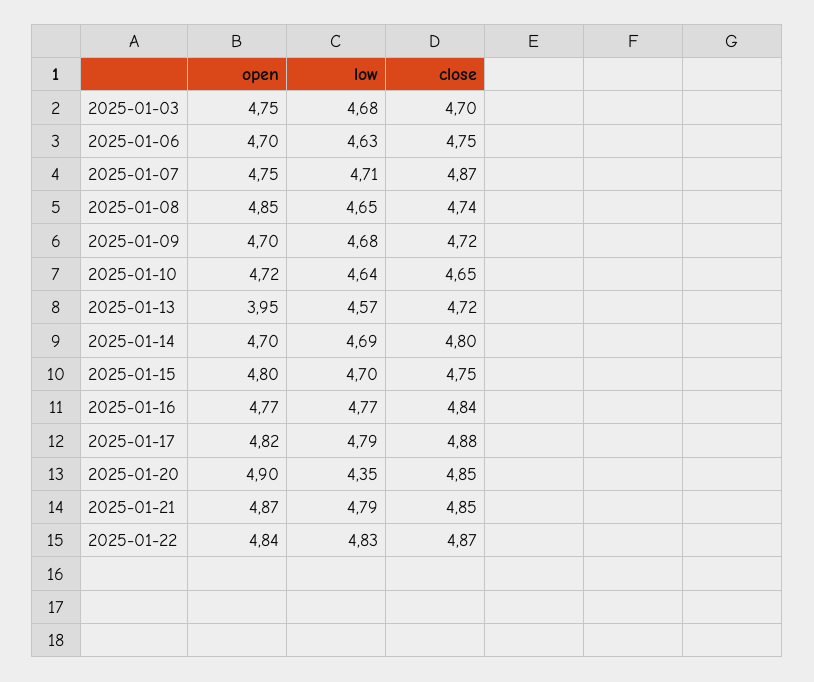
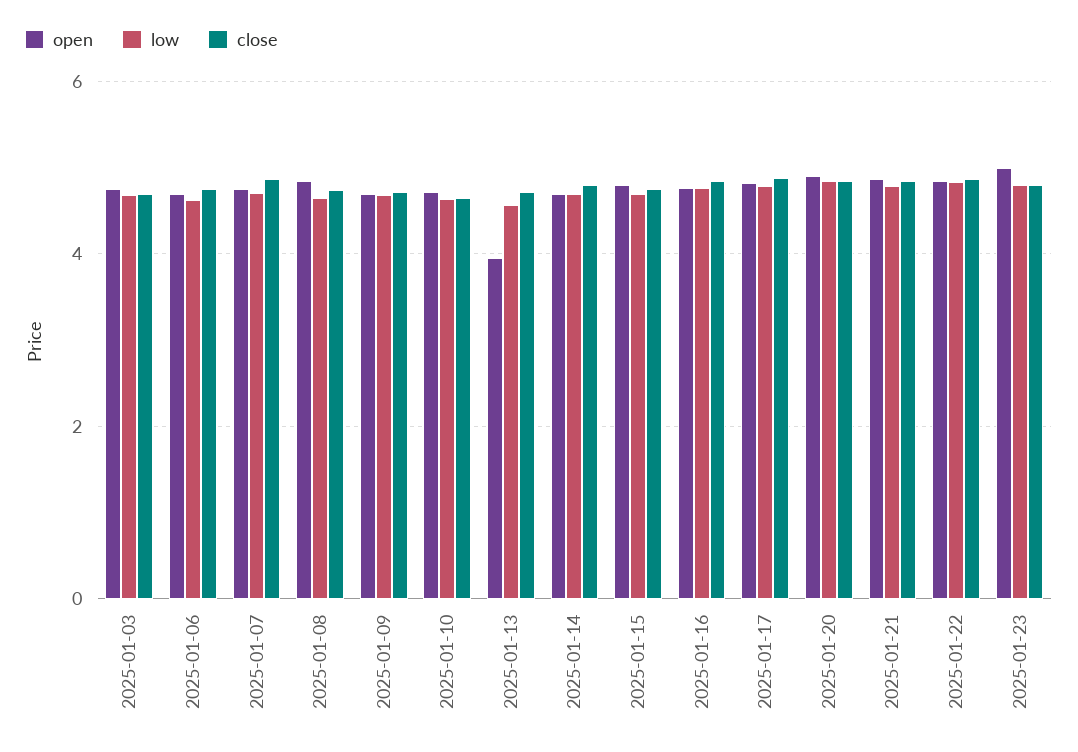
low, 2025-01-20: 4.35 -> 4.8
open, 2025-01-23: none -> 5
low, 2025-01-23: none -> 4.8
close, 2025-01-23: none -> 4.8

